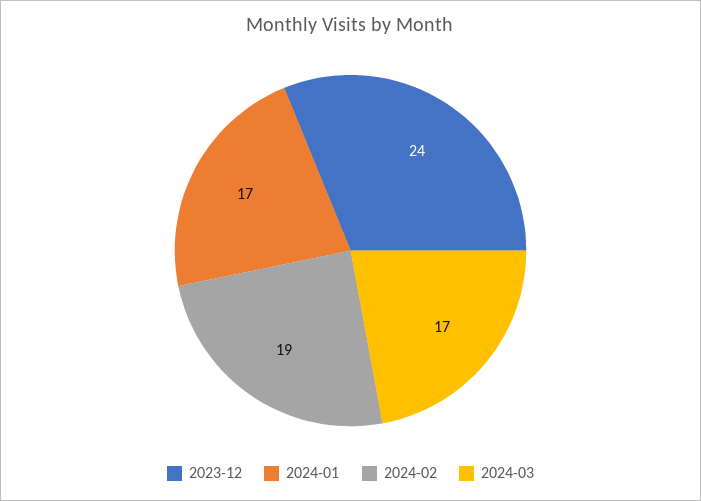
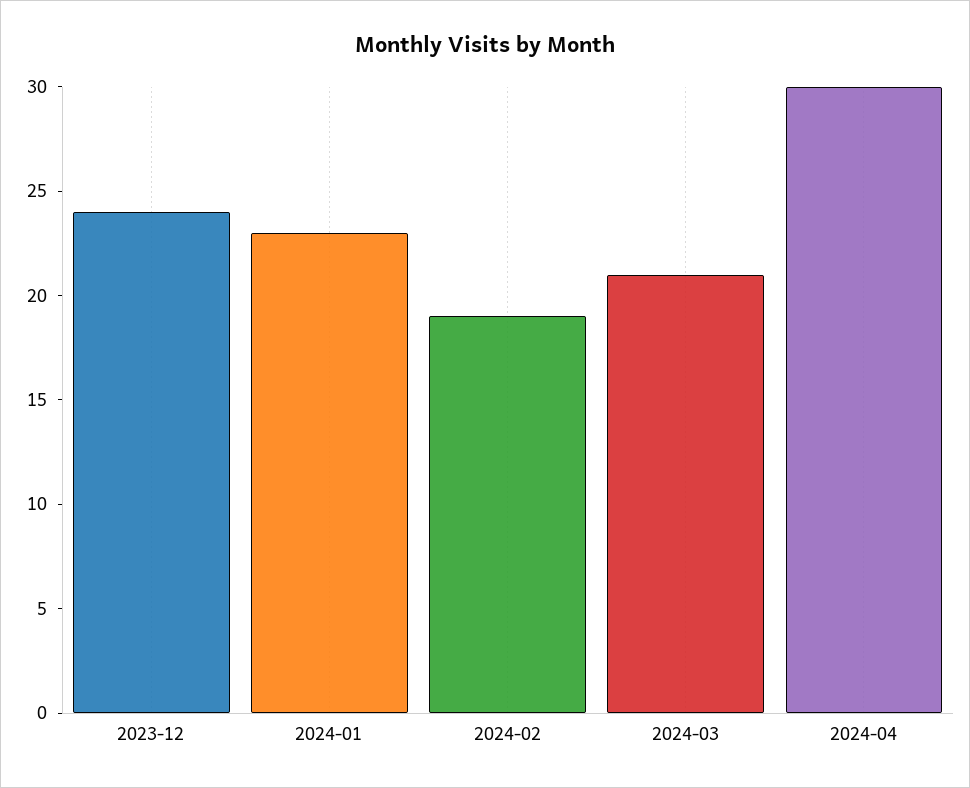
2024-01: 17 -> 23
2024-03: 17 -> 21
2024-04: none -> 30

